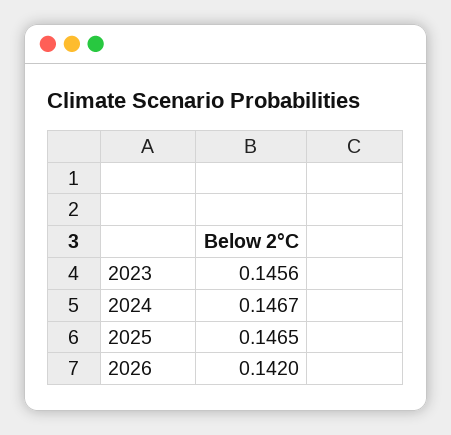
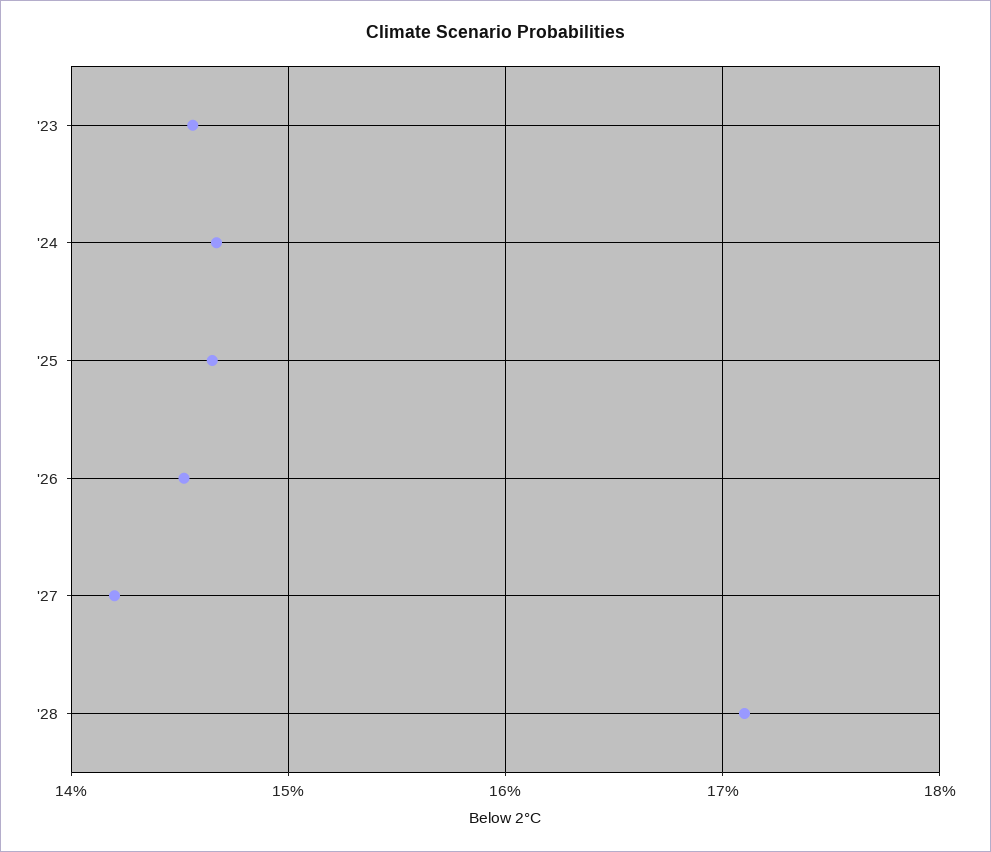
2026: 0.142 -> 0.145
'27: none -> 0.142
'28: none -> 0.171

